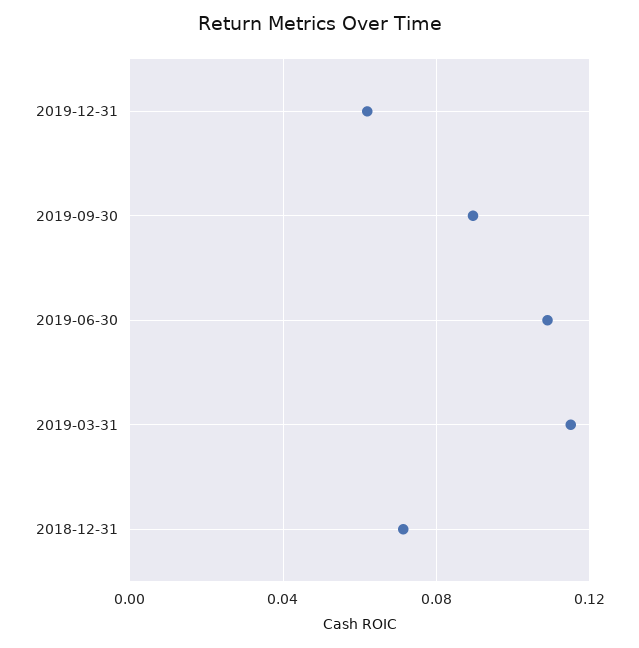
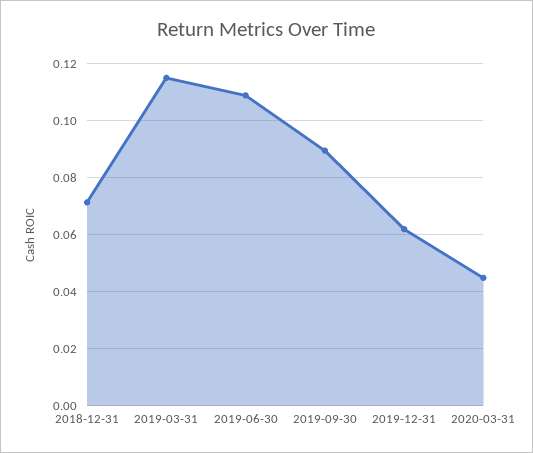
2020-03-31: none -> 0.045

